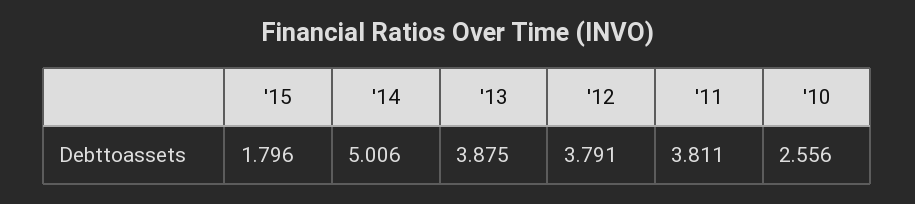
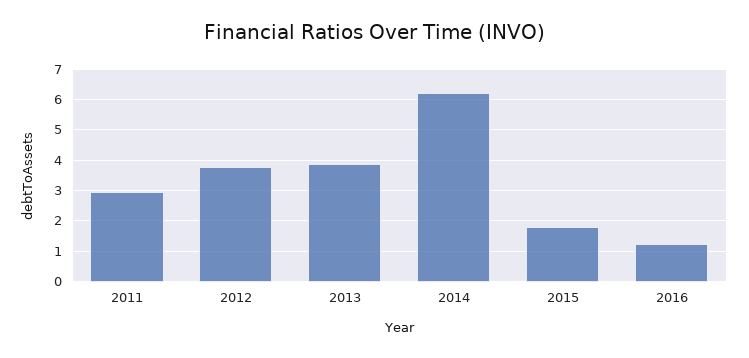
'14: 5.006 -> 6.2
'11: 3.811 -> 3
'10: 2.556 -> none
2016: none -> 1.2

